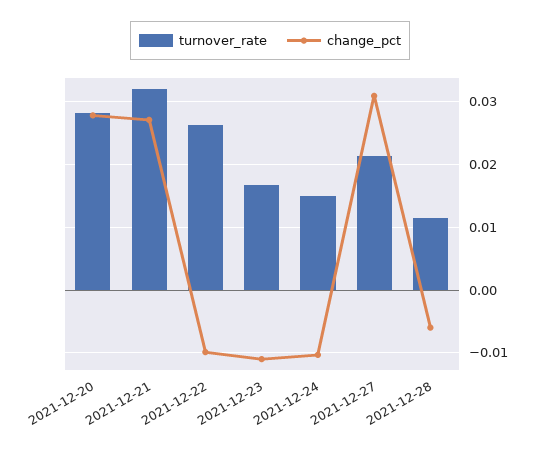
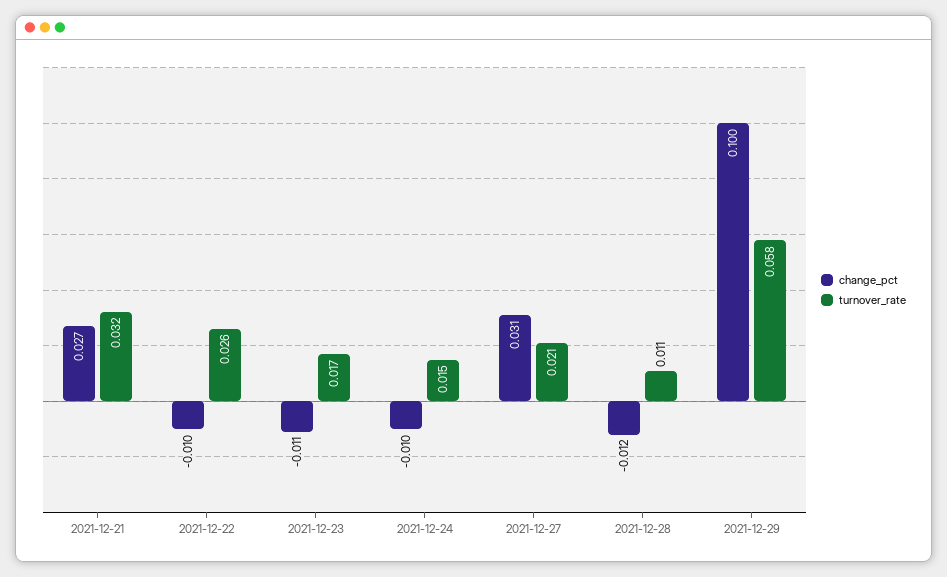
turnover_rate, 2021-12-20: 0.028 -> none
change_pct, 2021-12-20: 0.028 -> none
change_pct, 2021-12-28: -0.006 -> -0.012
change_pct, 2021-12-29: none -> 0.1
turnover_rate, 2021-12-29: none -> 0.058

